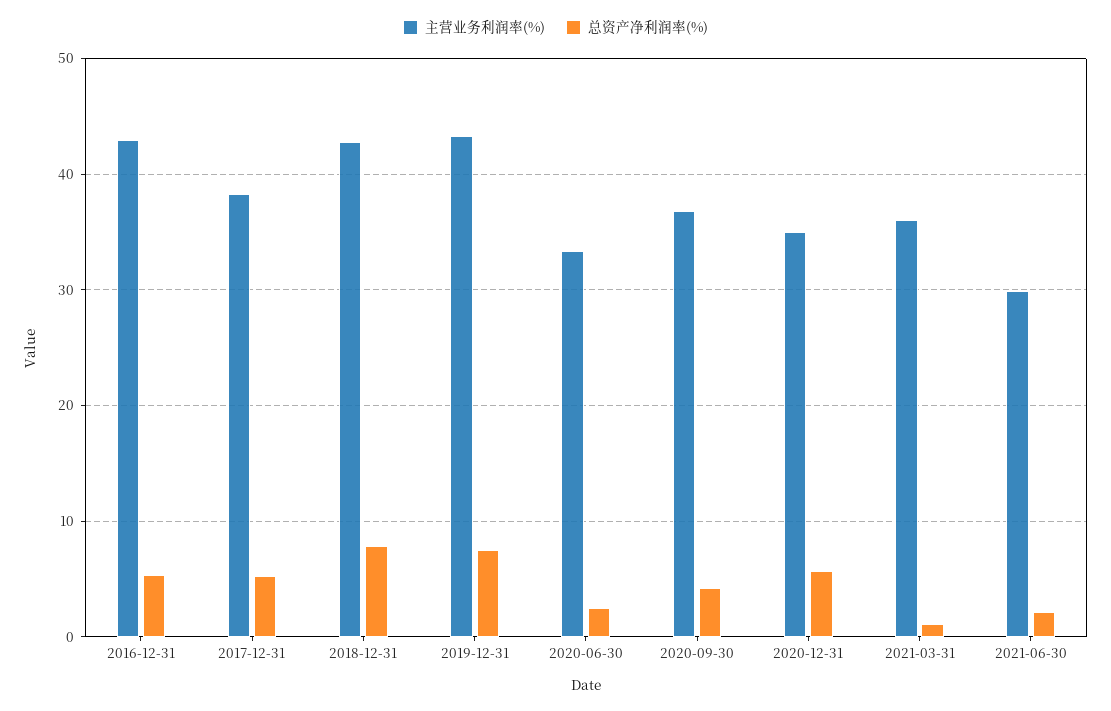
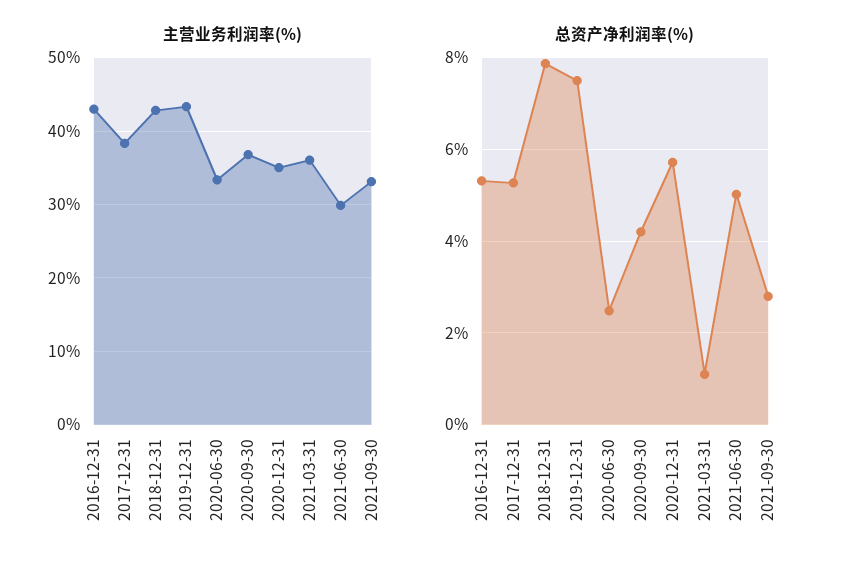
总资产净利润率(%), 2021-06-30: 2 -> 5
主营业务利润率(%), 2021-09-30: none -> 33
总资产净利润率(%), 2021-09-30: none -> 2.8

